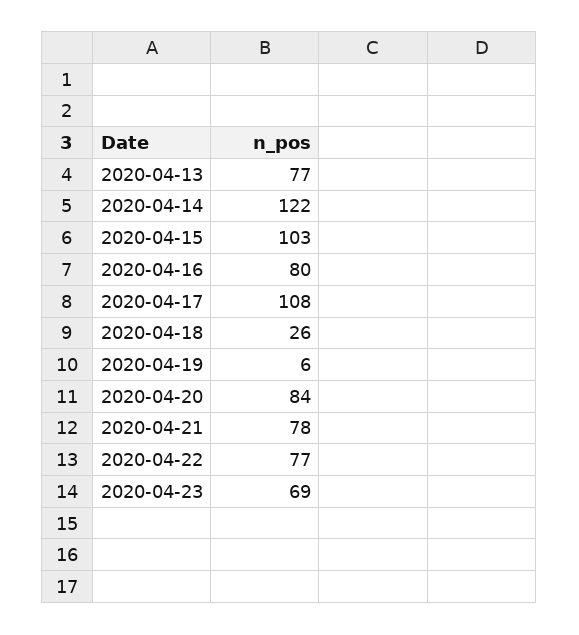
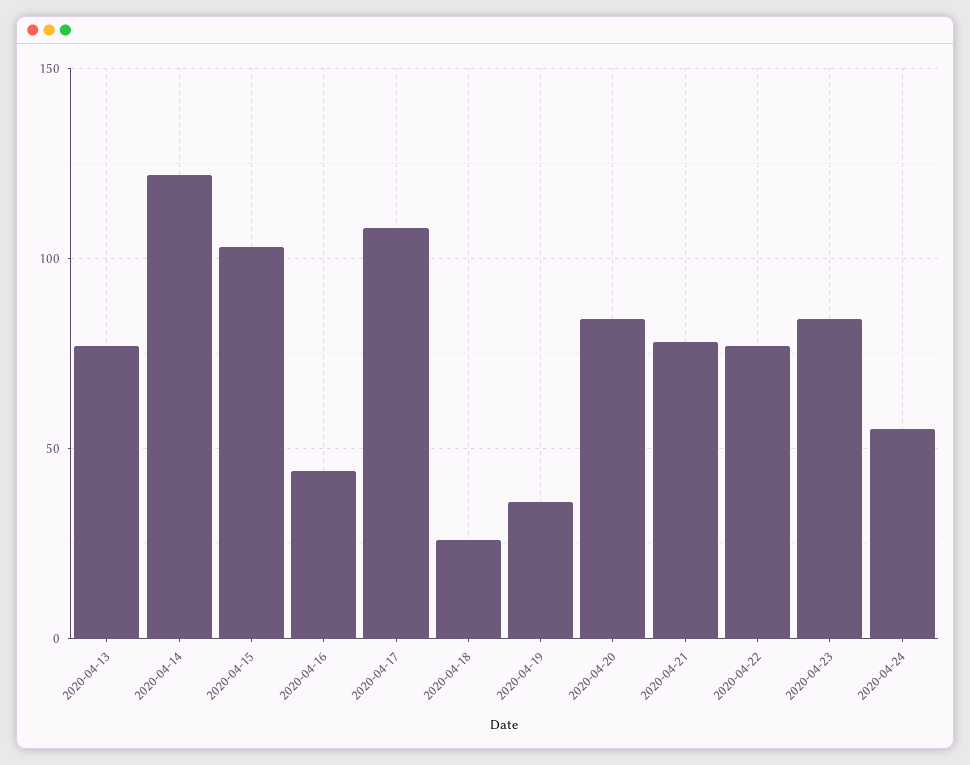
2020-04-16: 80 -> 45
2020-04-19: 6 -> 35
2020-04-23: 69 -> 85
2020-04-24: none -> 55

